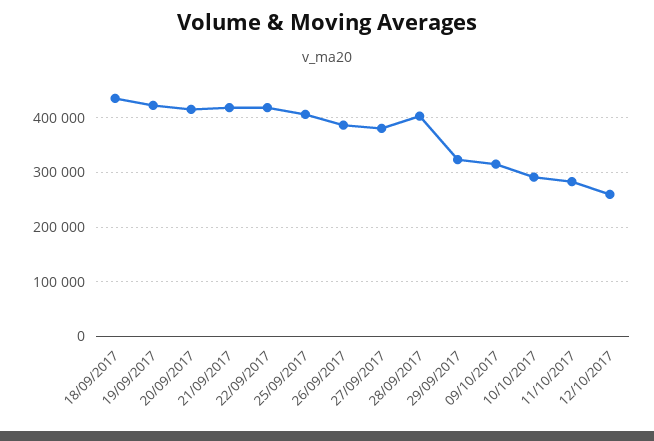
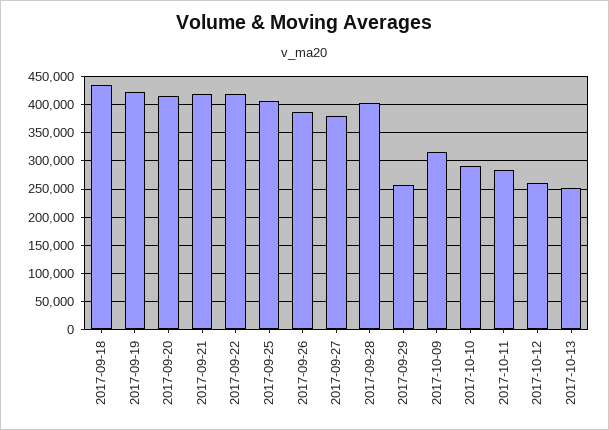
29/09/2017: 320000 -> 250000
2017-10-13: none -> 250000

